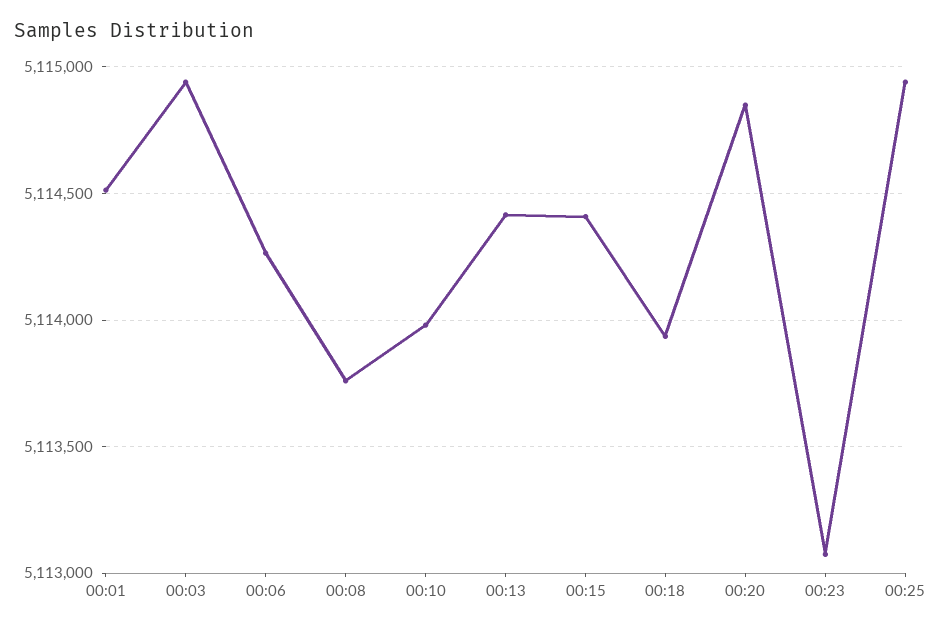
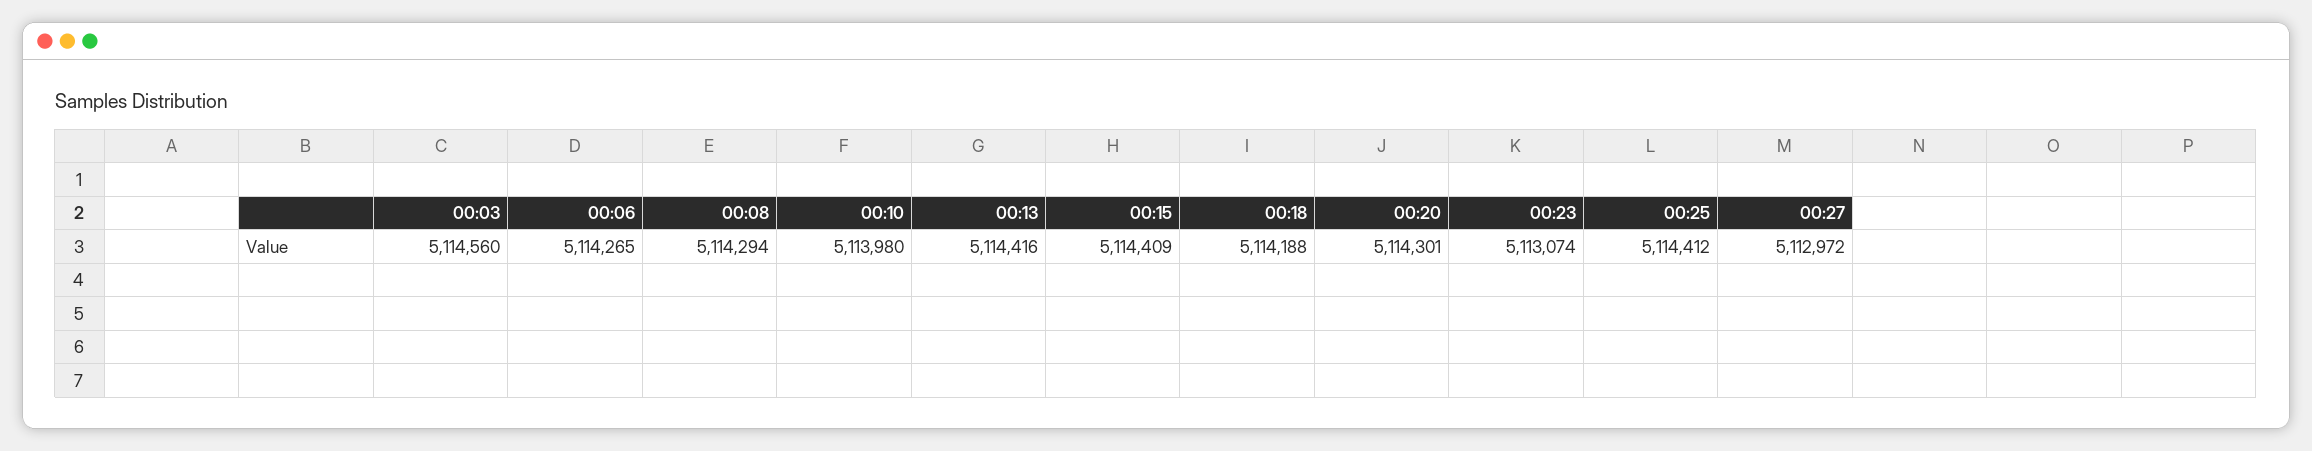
00:01: 5114500 -> none
00:03: 5114950 -> 5114560
00:08: 5113750 -> 5114294
00:18: 5113950 -> 5114188
00:20: 5114850 -> 5114301
00:25: 5114950 -> 5114412
00:27: none -> 5112972

